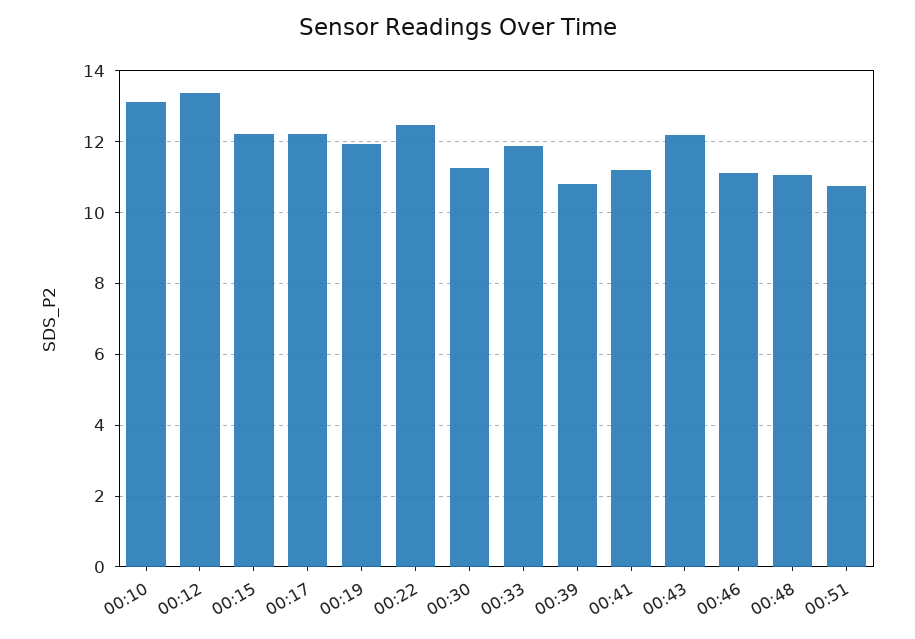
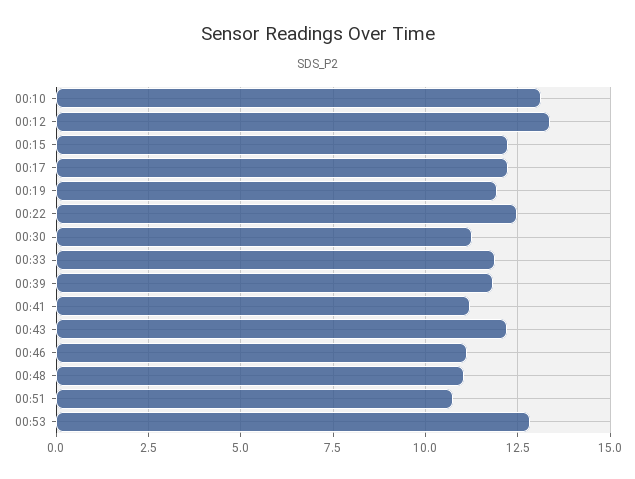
00:39: 10.8 -> 11.75
00:53: none -> 12.75

